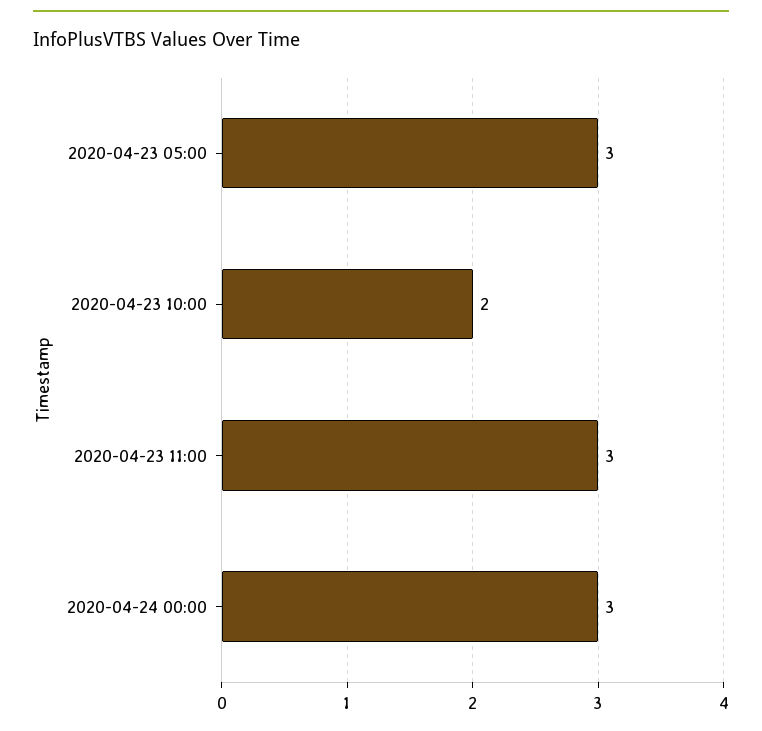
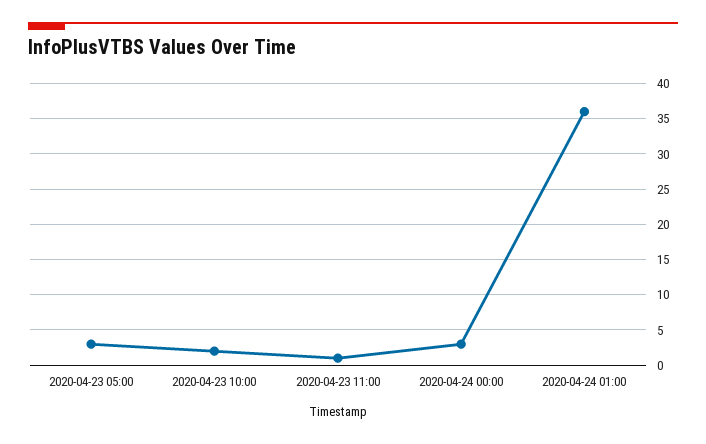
2020-04-23 11:00: 3 -> 1
2020-04-24 01:00: none -> 36

